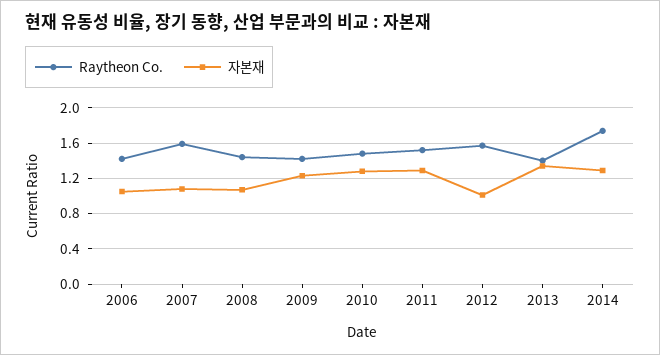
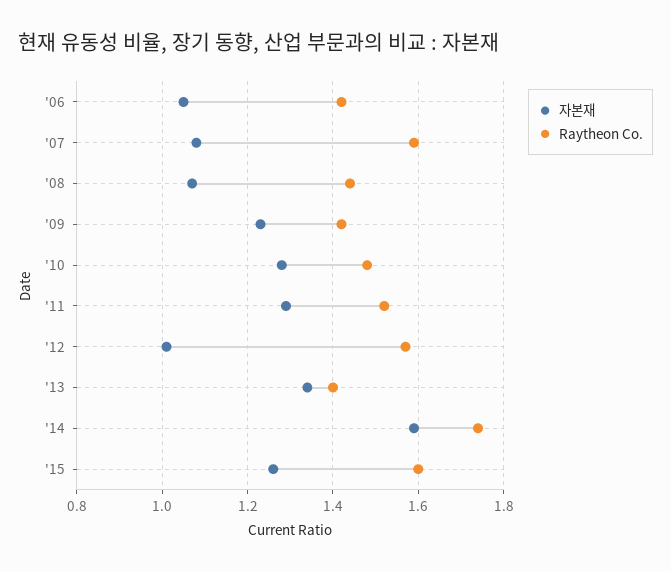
자본재, 2014: 1.3 -> 1.6
자본재, '15: none -> 1.25
Raytheon Co., '15: none -> 1.6

